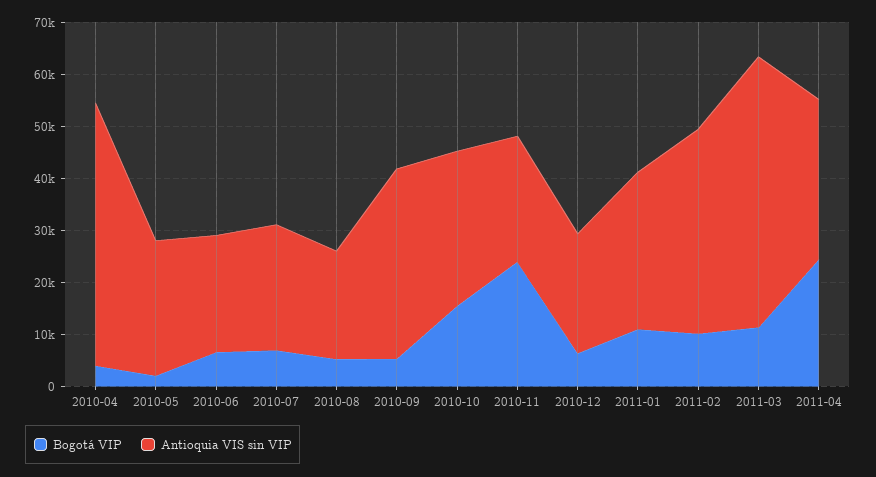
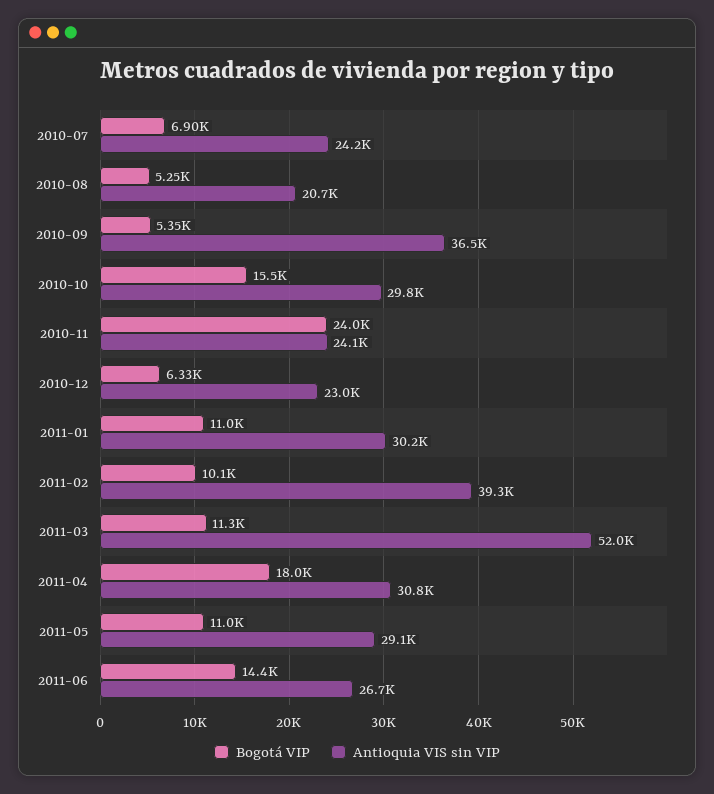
Bogotá VIP, 2010-04: 4000 -> none
Antioquia VIS sin VIP, 2010-04: 50000 -> none
Bogotá VIP, 2010-05: 2000 -> none
Antioquia VIS sin VIP, 2010-05: 26000 -> none
Bogotá VIP, 2010-06: 6000 -> none
Antioquia VIS sin VIP, 2010-06: 22000 -> none
Bogotá VIP, 2011-04: 24000 -> 18000
Bogotá VIP, 2011-05: none -> 11000
Antioquia VIS sin VIP, 2011-05: none -> 29100
Bogotá VIP, 2011-06: none -> 14400
Antioquia VIS sin VIP, 2011-06: none -> 26700

